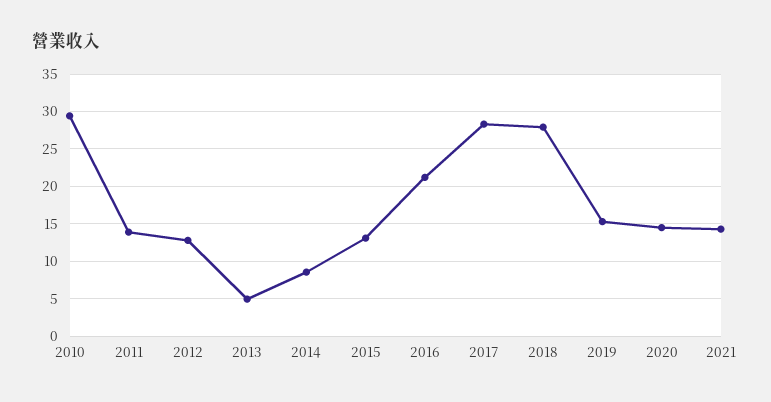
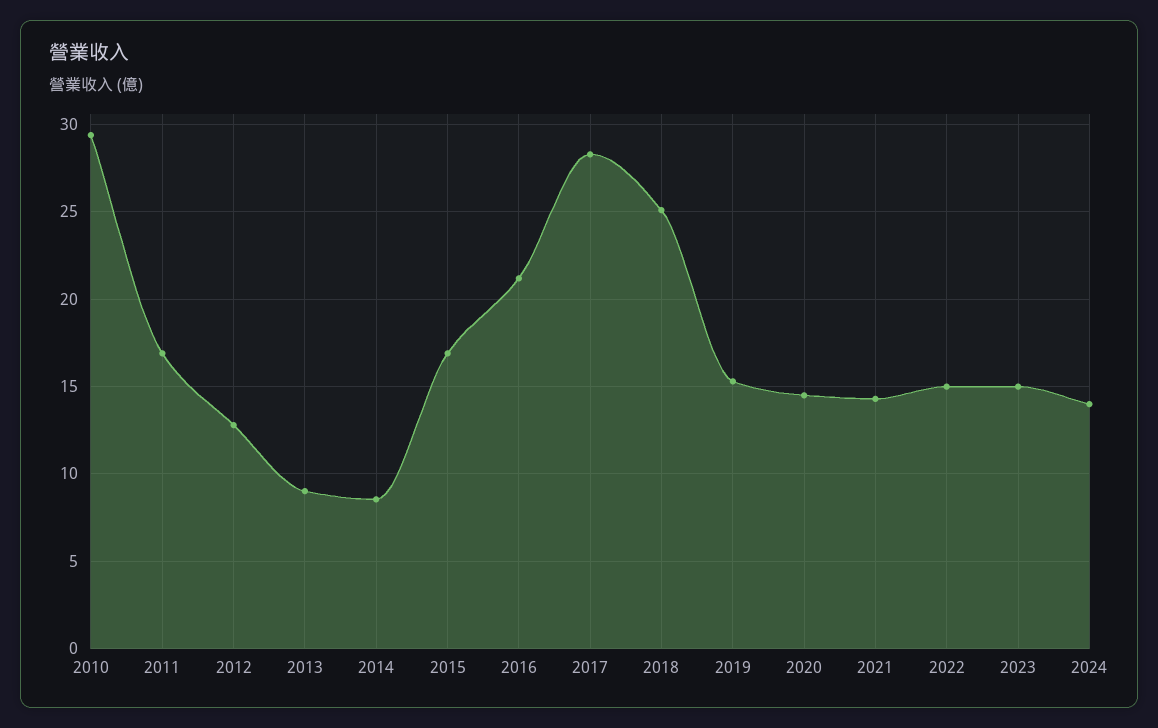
2011: 14 -> 17
2013: 5 -> 9
2015: 13 -> 17
2018: 28 -> 25
2022: none -> 15
2023: none -> 15
2024: none -> 14

